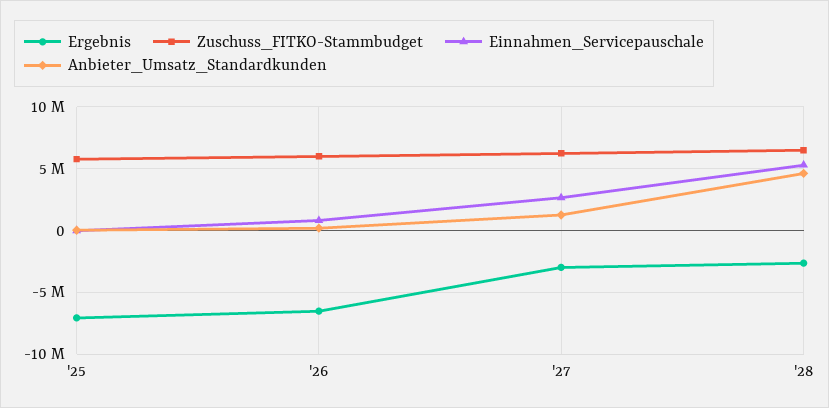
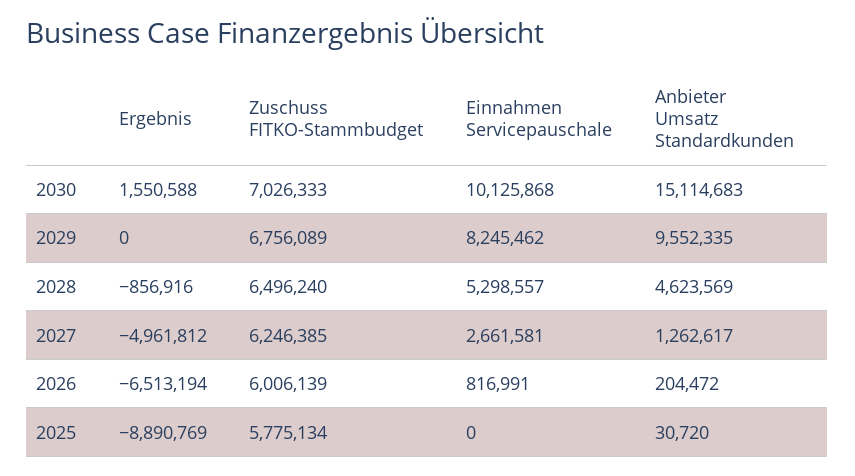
Ergebnis, '25: -7000000 -> -8890769
Ergebnis, '27: -3000000 -> -4961812
Ergebnis, '28: -2500000 -> -856916
Ergebnis, 2030: none -> 1550588
Zuschuss_FITKO-Stammbudget, 2030: none -> 7026333
Einnahmen_Servicepauschale, 2030: none -> 10125868
Anbieter_Umsatz_Standardkunden, 2030: none -> 15114683
Ergebnis, 2029: none -> 0
Zuschuss_FITKO-Stammbudget, 2029: none -> 6756089
Einnahmen_Servicepauschale, 2029: none -> 8245462
Anbieter_Umsatz_Standardkunden, 2029: none -> 9552335

